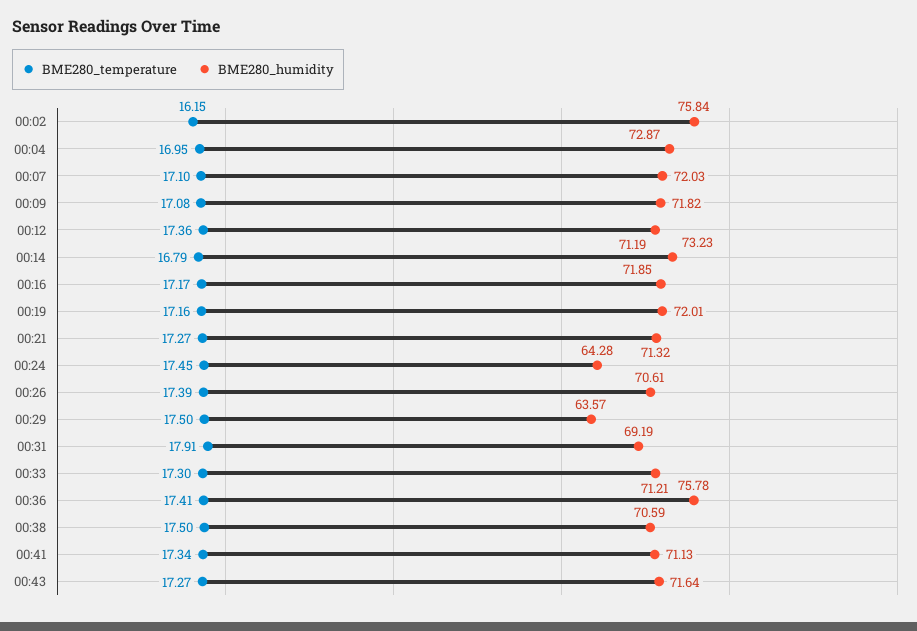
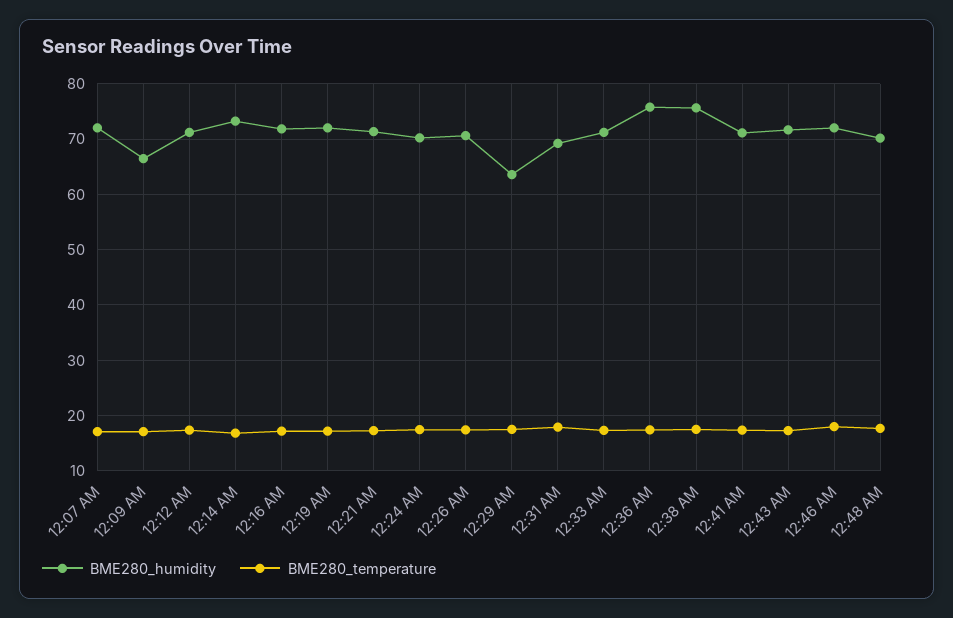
BME280_temperature, 00:02: 16.15 -> none
BME280_humidity, 00:02: 75.84 -> none
BME280_temperature, 00:04: 16.95 -> none
BME280_humidity, 00:04: 72.87 -> none
BME280_humidity, 00:09: 71.82 -> 66
BME280_humidity, 00:24: 64.28 -> 70
BME280_humidity, 00:38: 70.59 -> 76
BME280_humidity, 12:46 AM: none -> 72
BME280_temperature, 12:46 AM: none -> 18
BME280_humidity, 12:48 AM: none -> 70
BME280_temperature, 12:48 AM: none -> 18

